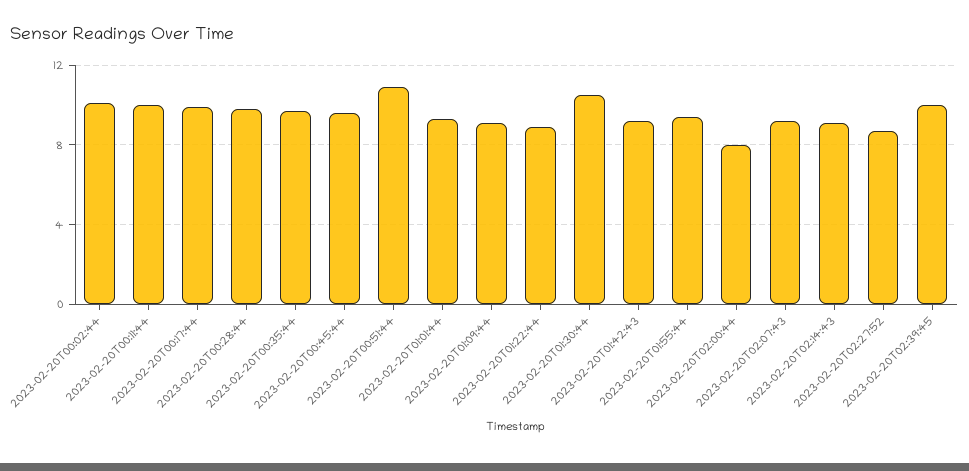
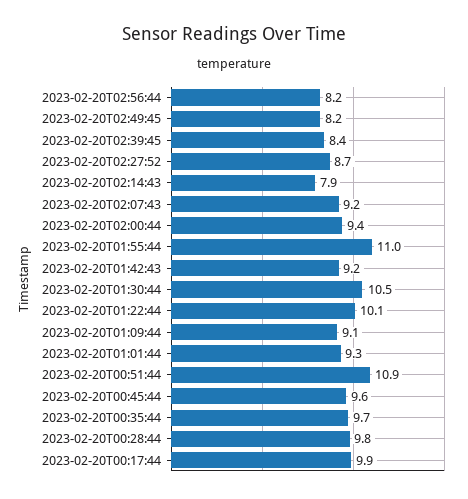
2023-02-20T00:02:44: 10 -> none
2023-02-20T00:11:44: 10 -> none
2023-02-20T01:22:44: 9 -> 10.1
2023-02-20T01:55:44: 9.5 -> 11
2023-02-20T02:00:44: 8 -> 9.4
2023-02-20T02:14:43: 9 -> 7.9
2023-02-20T02:39:45: 10 -> 8.4
2023-02-20T02:56:44: none -> 8.2
2023-02-20T02:49:45: none -> 8.2

